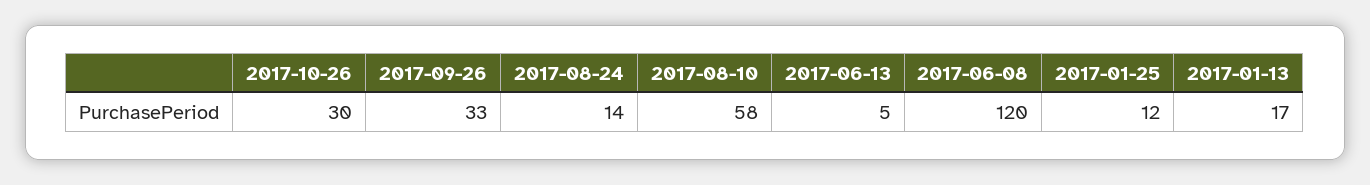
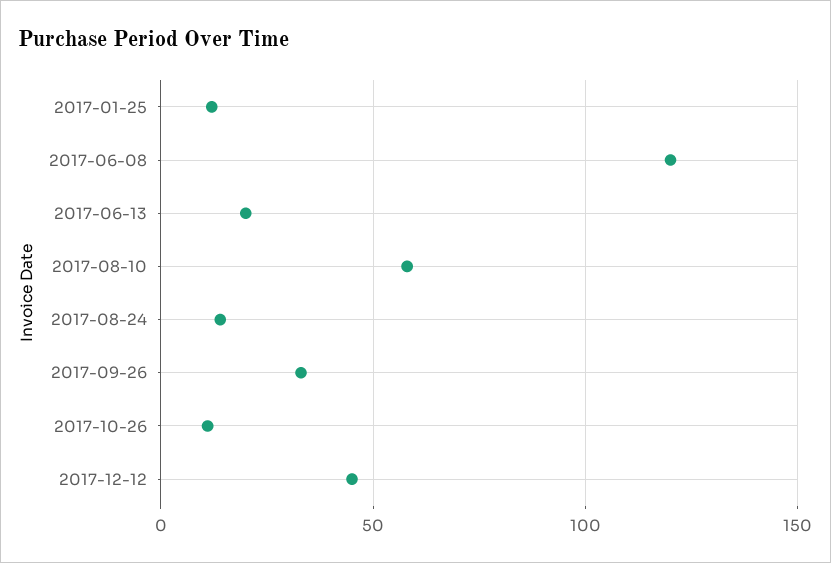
2017-10-26: 30 -> 10
2017-06-13: 5 -> 20
2017-01-13: 17 -> none
2017-12-12: none -> 45

